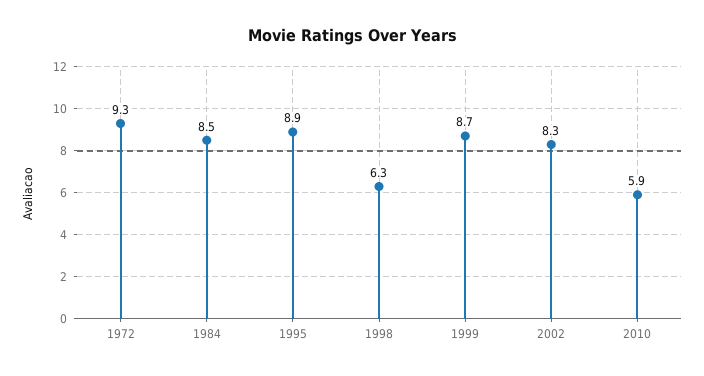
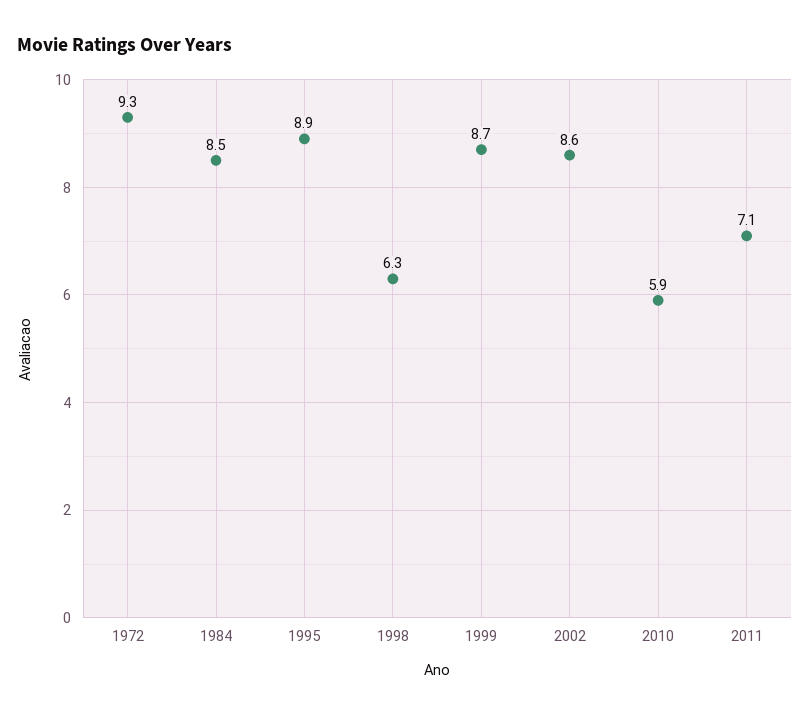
2002: 8.3 -> 8.6
2011: none -> 7.1

